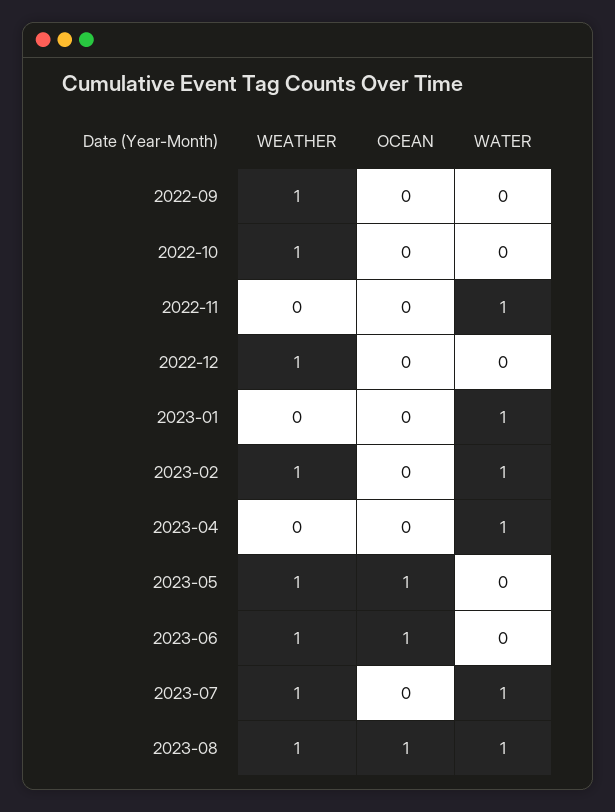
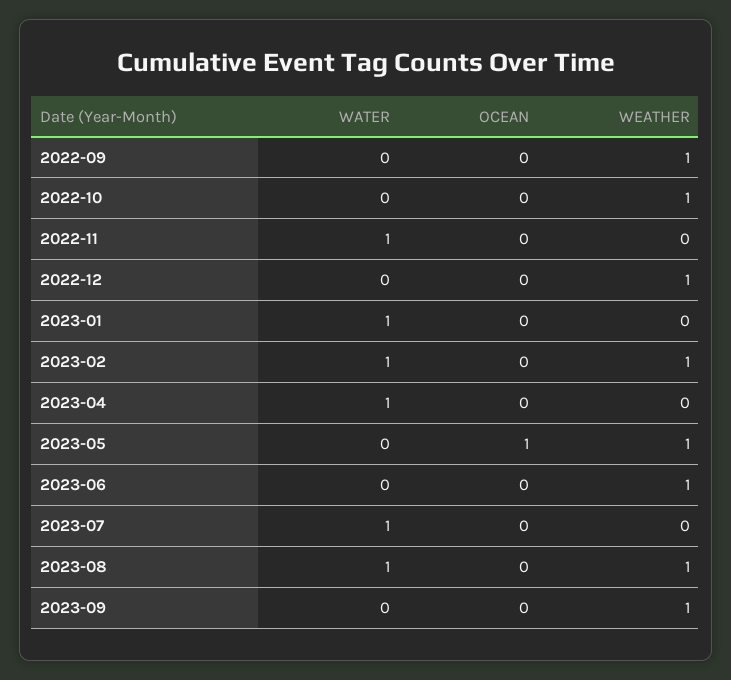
OCEAN, 2023-06: 1 -> 0
WEATHER, 2023-07: 1 -> 0
OCEAN, 2023-08: 1 -> 0
WATER, 2023-09: none -> 0
OCEAN, 2023-09: none -> 0
WEATHER, 2023-09: none -> 1

